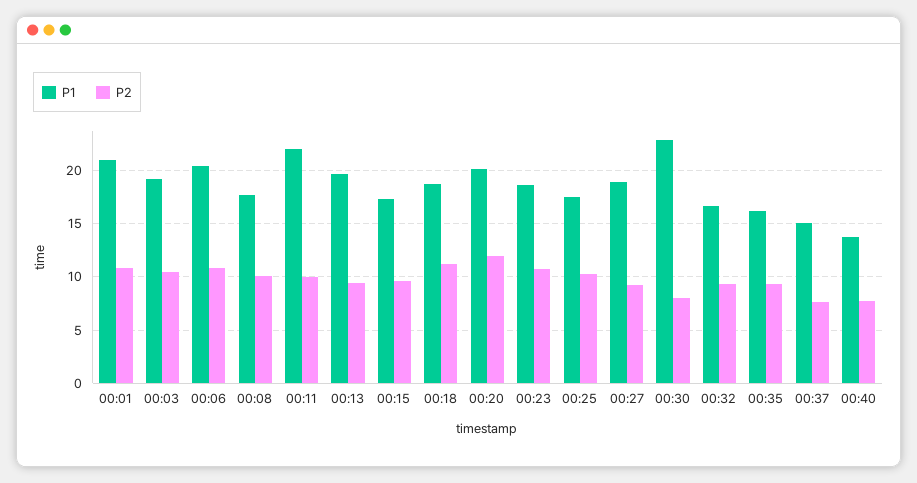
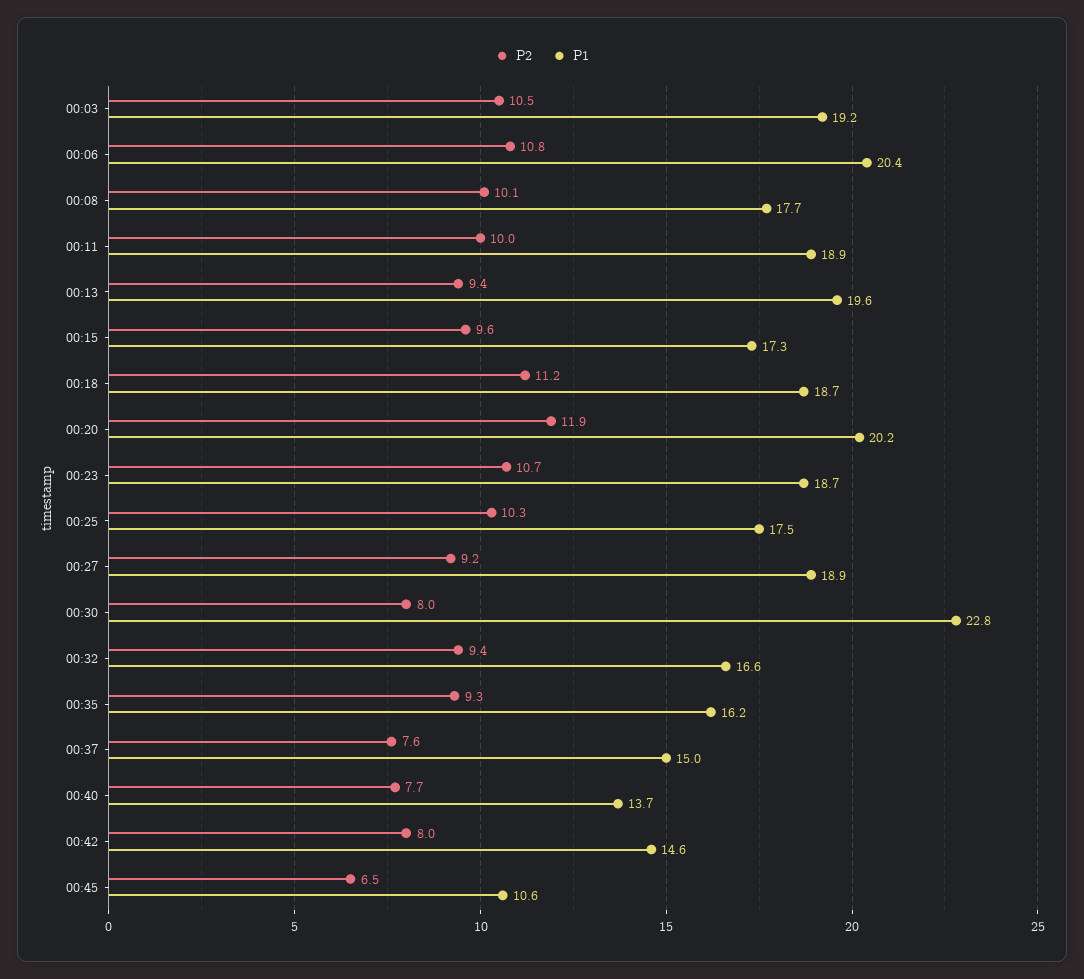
P1, 00:01: 21 -> none
P2, 00:01: 11 -> none
P1, 00:11: 22 -> 18.9
P2, 00:42: none -> 8
P1, 00:42: none -> 14.6
P2, 00:45: none -> 6.5
P1, 00:45: none -> 10.6

